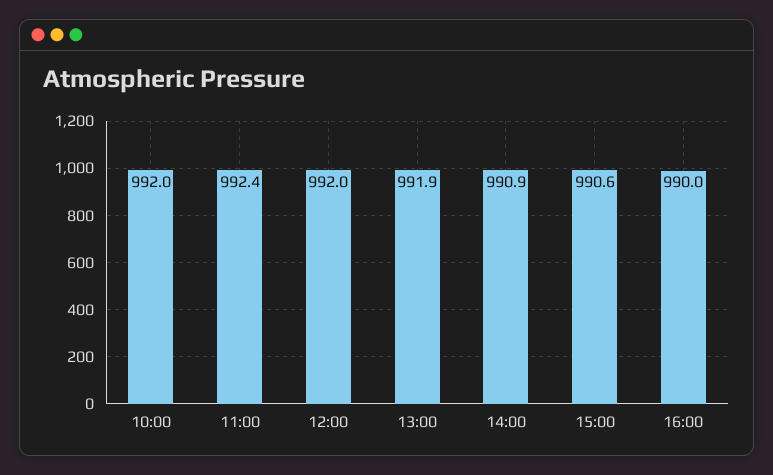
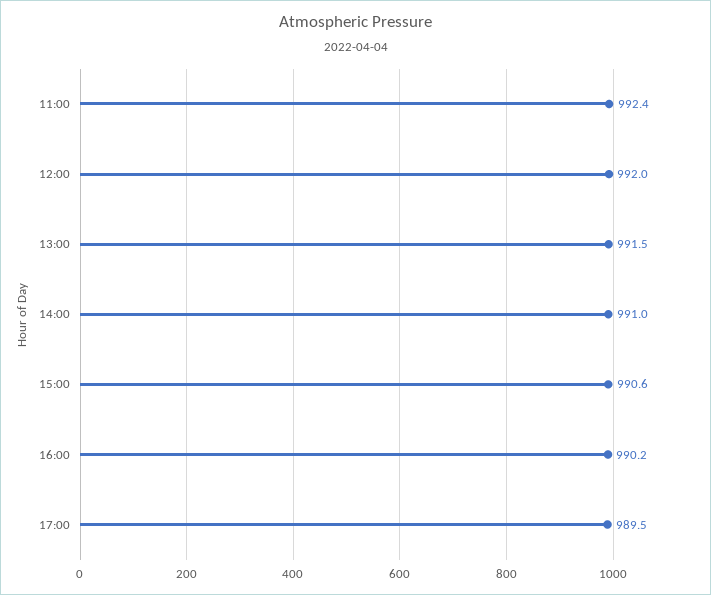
10:00: 992 -> none
13:00: 991.9 -> 991.5
14:00: 990.9 -> 991
16:00: 990 -> 990.2
17:00: none -> 989.5

